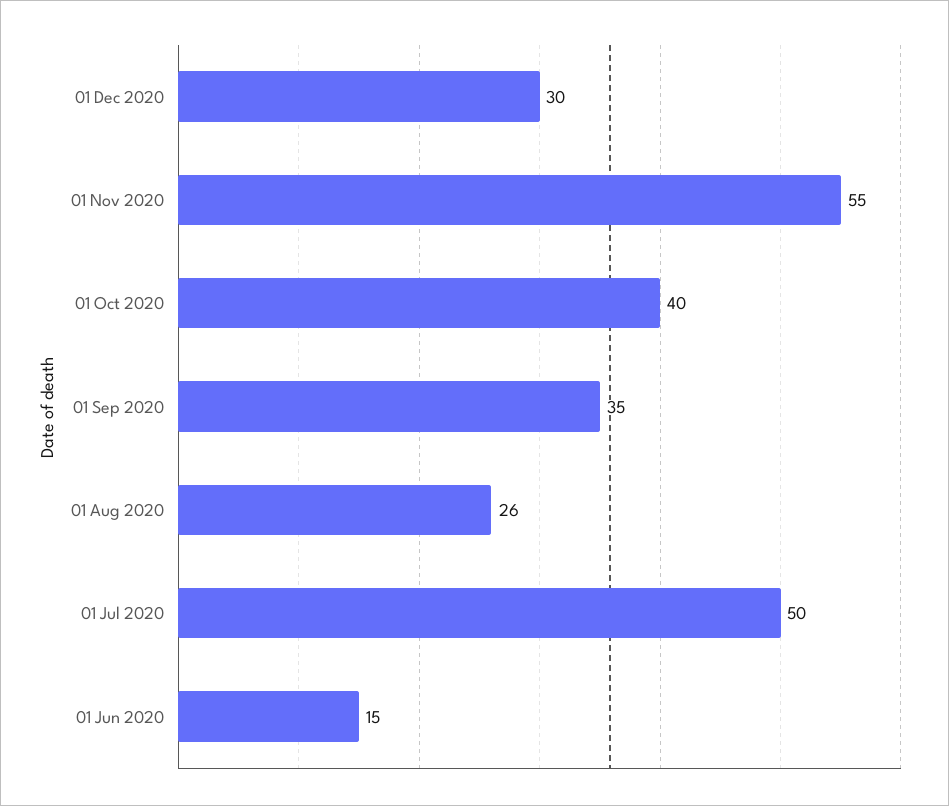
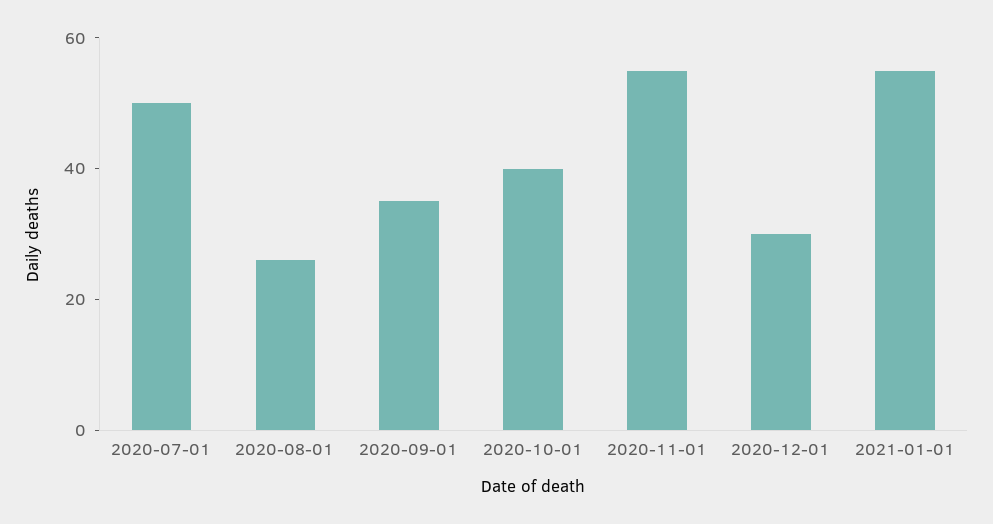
01 Jun 2020: 15 -> none
2021-01-01: none -> 55

